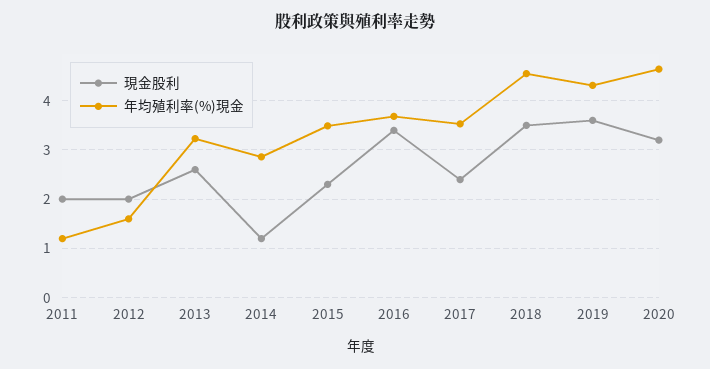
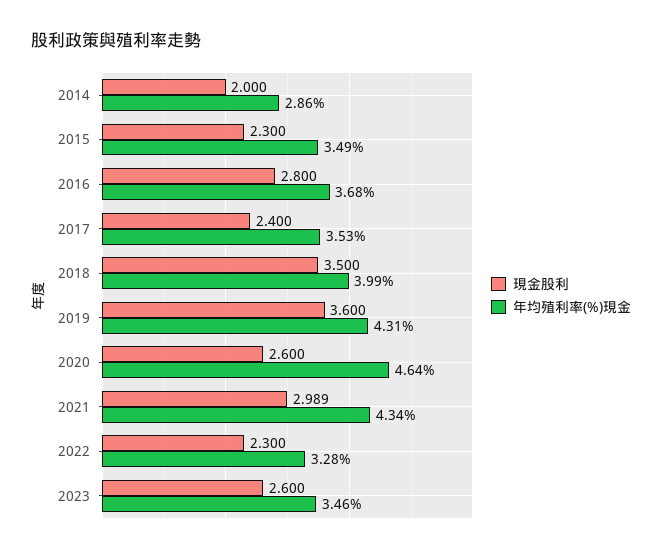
現金股利, 2011: 2 -> none
年均殖利率(%)現金, 2011: 1.2 -> none
現金股利, 2012: 2 -> none
年均殖利率(%)現金, 2012: 1.6 -> none
現金股利, 2013: 2.6 -> none
年均殖利率(%)現金, 2013: 3.2 -> none
現金股利, 2014: 1.2 -> 2
現金股利, 2016: 3.4 -> 2.8
年均殖利率(%)現金, 2018: 4.6 -> 3.99
現金股利, 2020: 3.2 -> 2.6
現金股利, 2021: none -> 2.989
年均殖利率(%)現金, 2021: none -> 4.34
現金股利, 2022: none -> 2.3
年均殖利率(%)現金, 2022: none -> 3.28
現金股利, 2023: none -> 2.6
年均殖利率(%)現金, 2023: none -> 3.46

